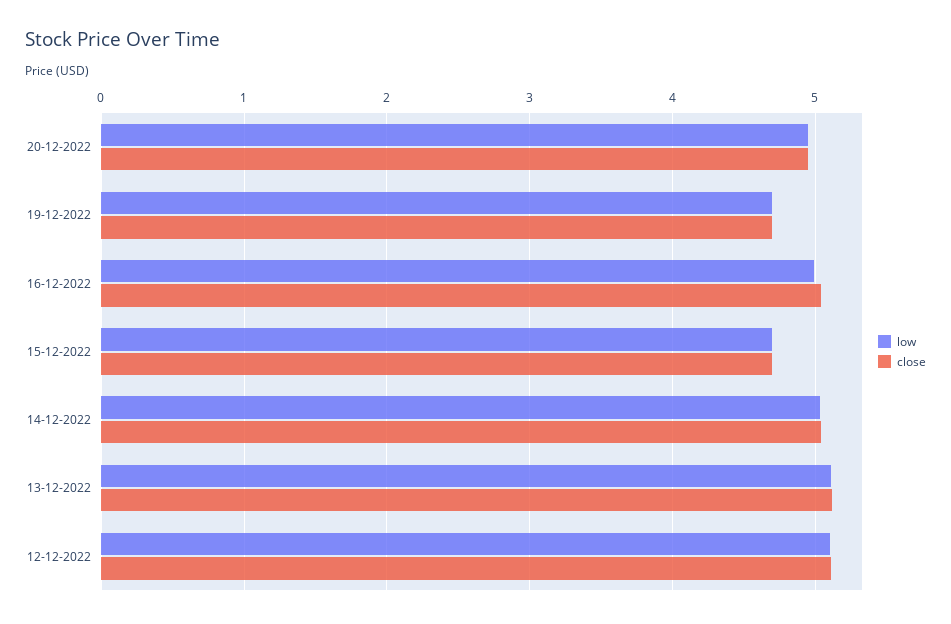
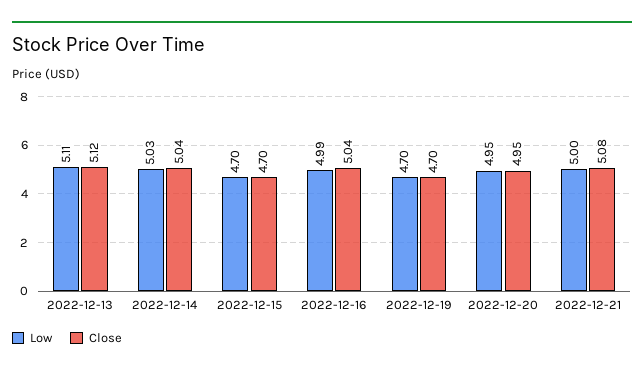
low, 12-12-2022: 5.1 -> none
close, 12-12-2022: 5.1 -> none
low, 2022-12-21: none -> 5
close, 2022-12-21: none -> 5.08

